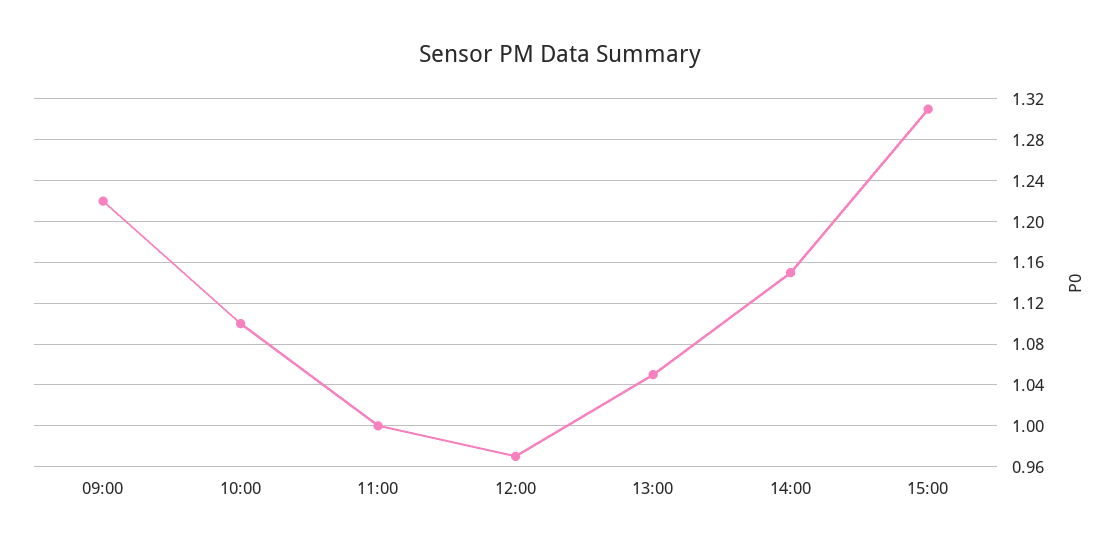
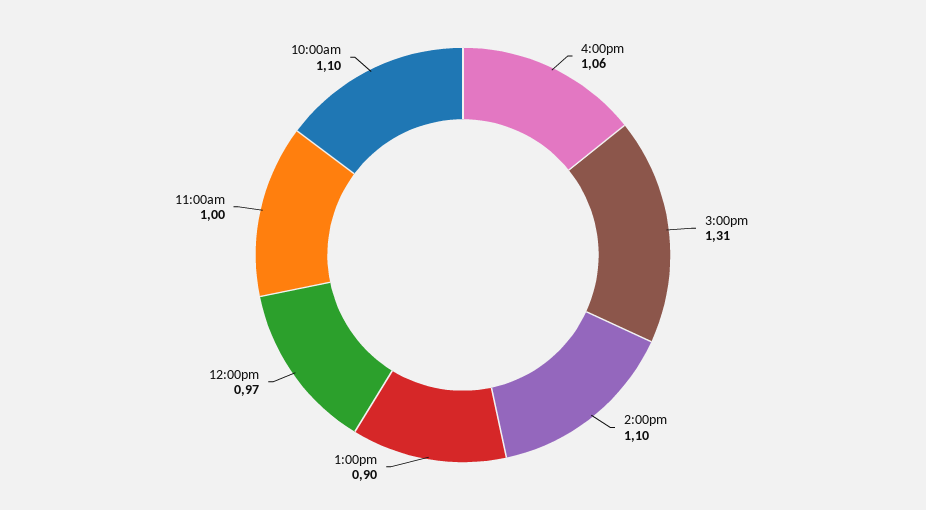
09:00: 1.22 -> none
13:00: 1.05 -> 0.9
14:00: 1.15 -> 1.1
4:00pm: none -> 1.06

